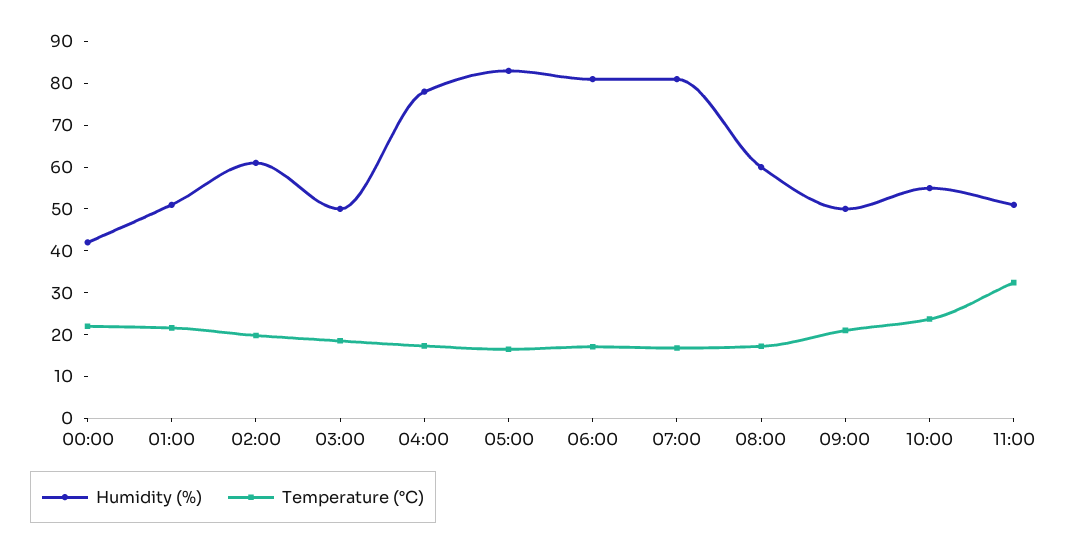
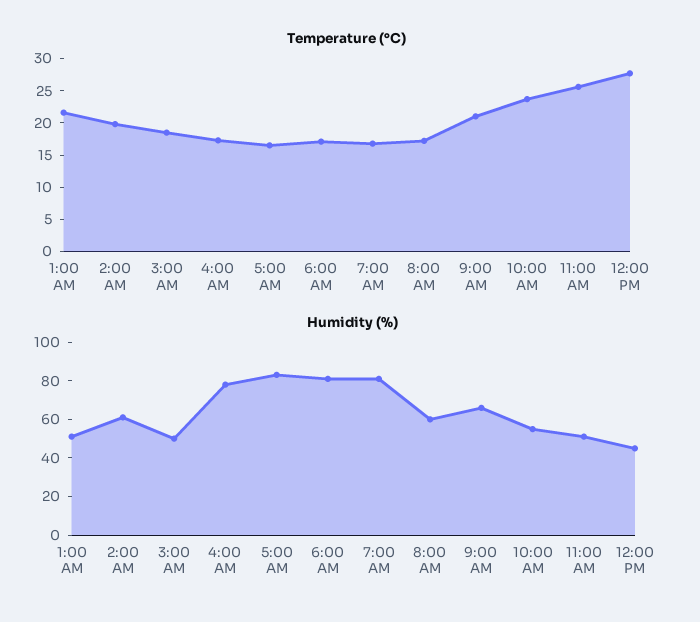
Humidity (%), 00:00: 42 -> none
Temperature (°C), 00:00: 22 -> none
Humidity (%), 09:00: 50 -> 65
Temperature (°C), 11:00: 32 -> 25
Temperature (°C), 12:00 PM: none -> 27.5
Humidity (%), 12:00 PM: none -> 45

